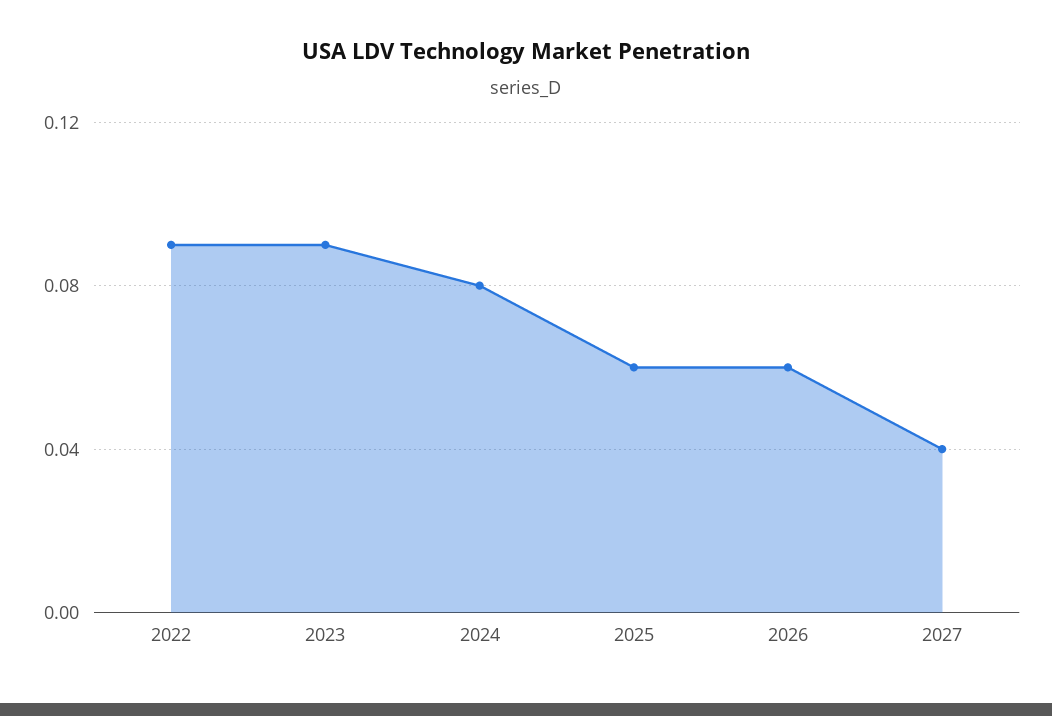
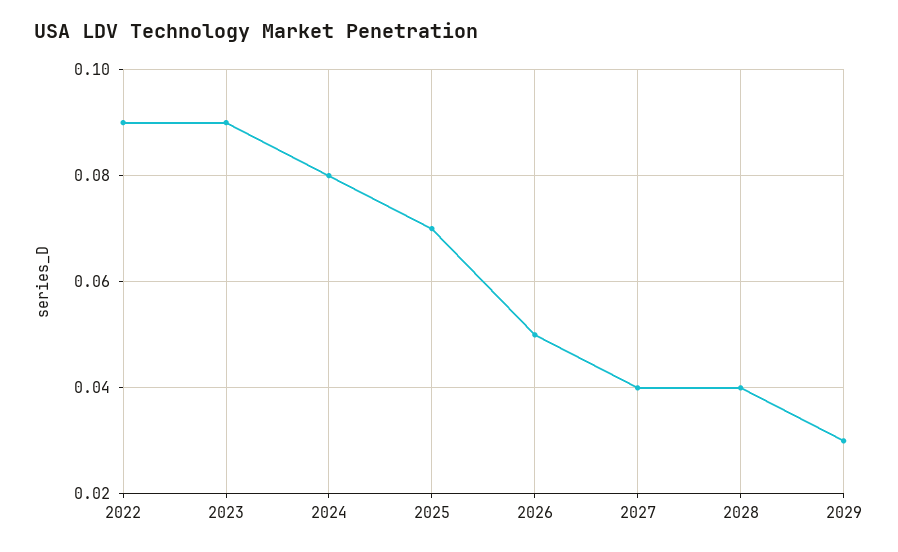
2025: 0.06 -> 0.07
2026: 0.06 -> 0.05
2028: none -> 0.04
2029: none -> 0.03

